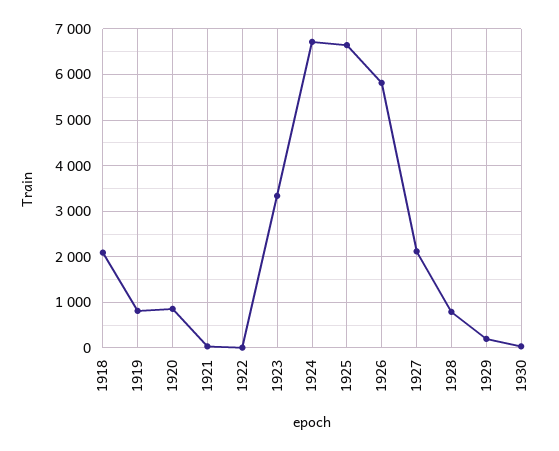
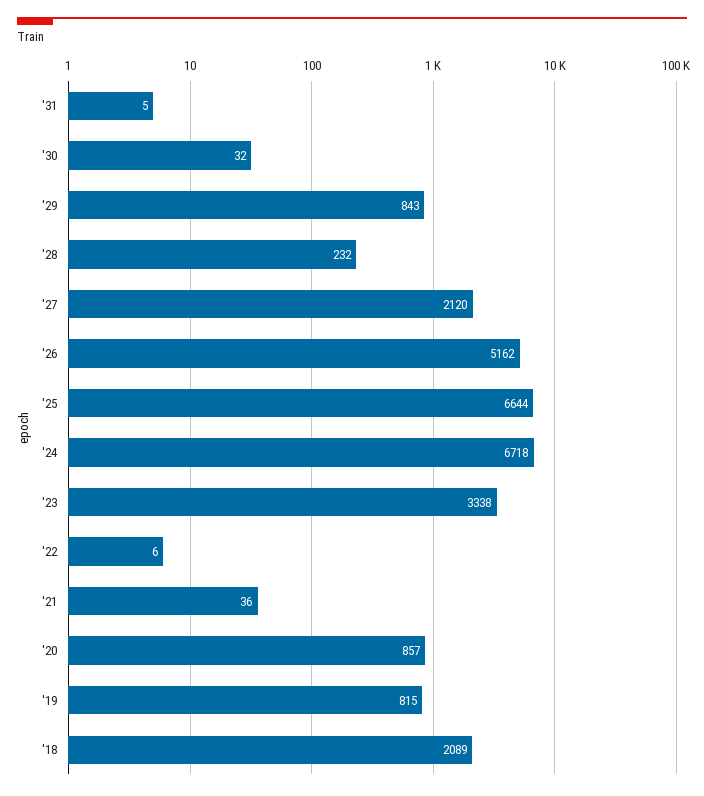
1926: 5800 -> 5162
1928: 800 -> 232
1929: 200 -> 843
'31: none -> 5

